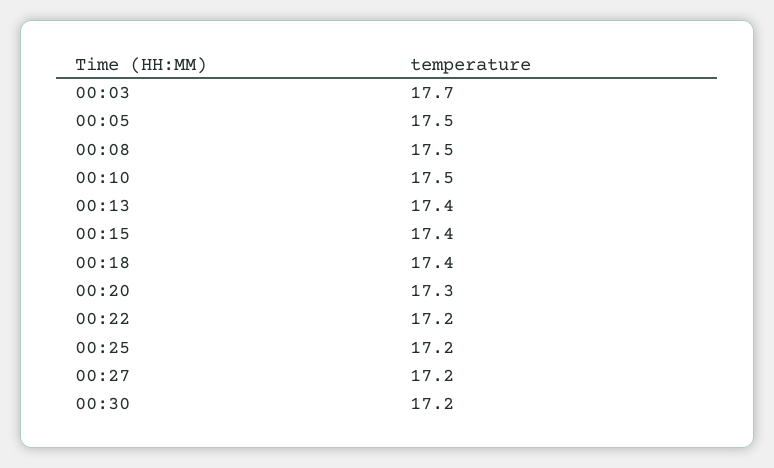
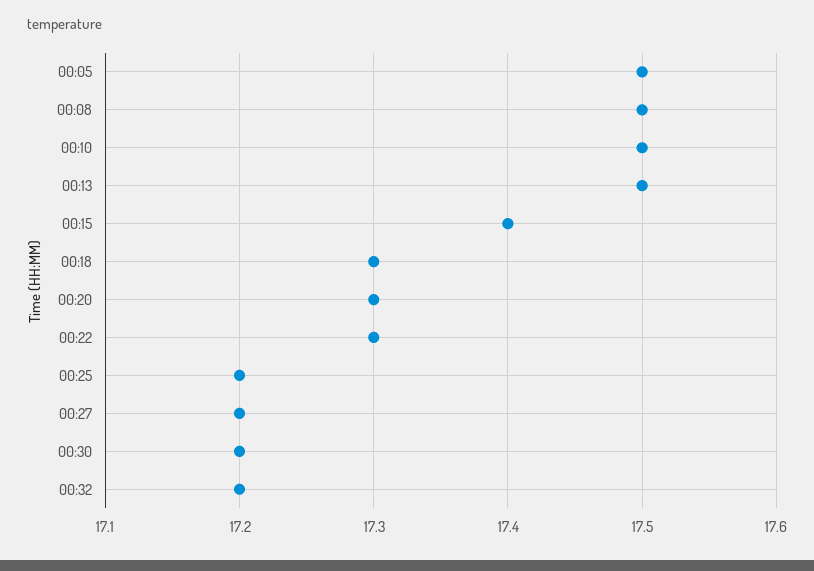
00:03: 17.7 -> none
00:13: 17.4 -> 17.5
00:18: 17.4 -> 17.3
00:22: 17.2 -> 17.3
00:32: none -> 17.2

